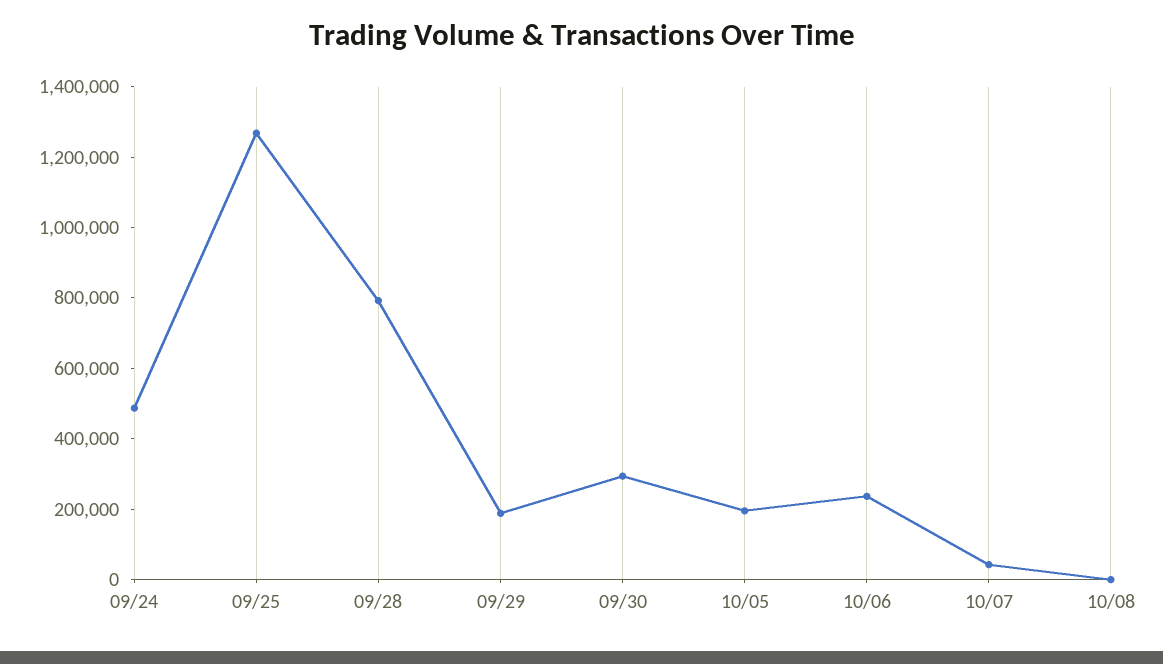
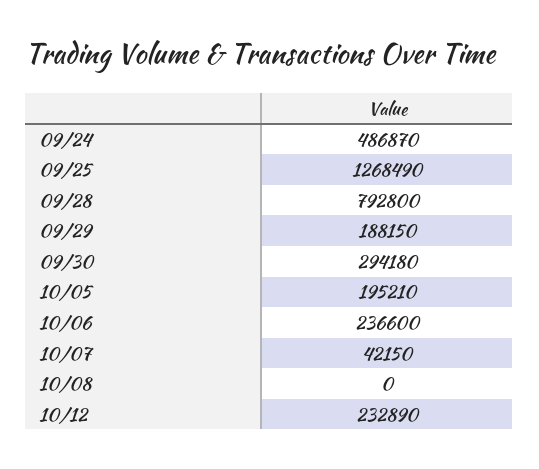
10/12: none -> 232890

